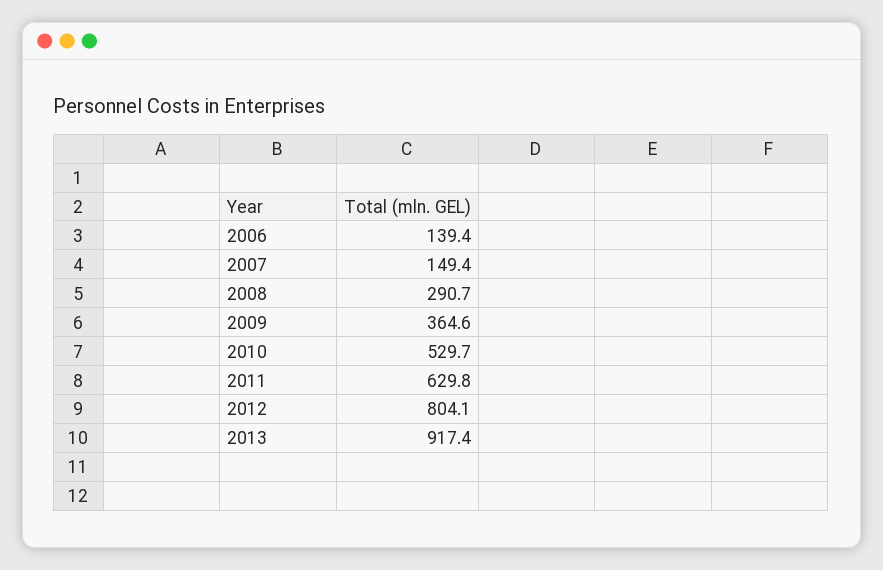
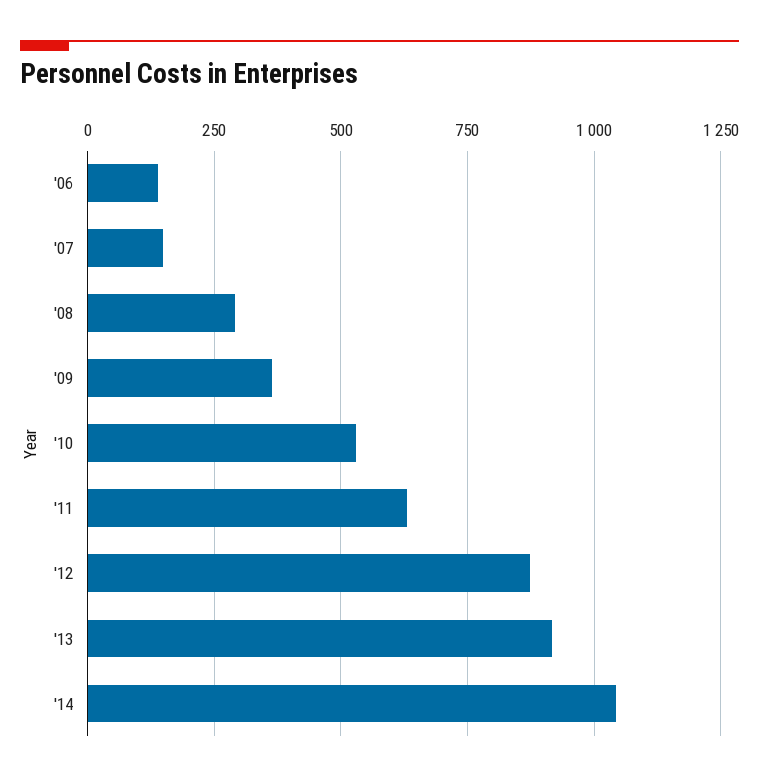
2012: 804.1 -> 875
'14: none -> 1050

